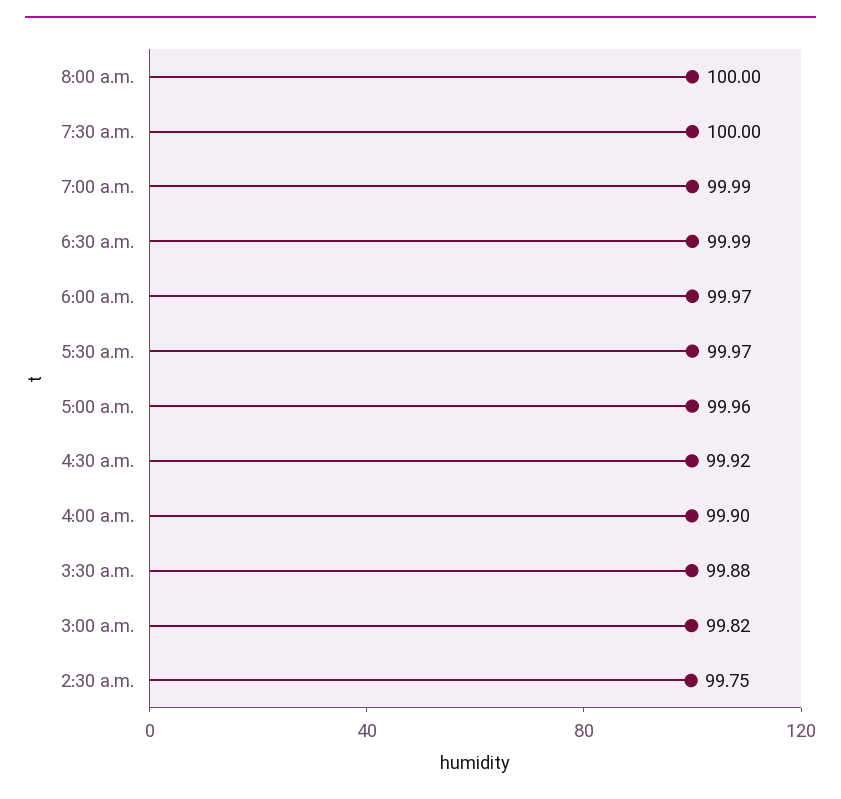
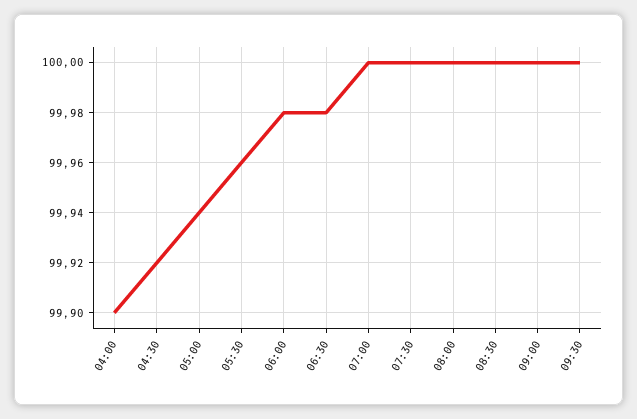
7:00 a.m.: 99.99 -> 100
6:30 a.m.: 99.99 -> 99.98
6:00 a.m.: 99.97 -> 99.98
5:30 a.m.: 99.97 -> 99.96
5:00 a.m.: 99.96 -> 99.94
3:30 a.m.: 99.88 -> none
3:00 a.m.: 99.82 -> none
2:30 a.m.: 99.75 -> none
08:30: none -> 100
09:00: none -> 100
09:30: none -> 100

